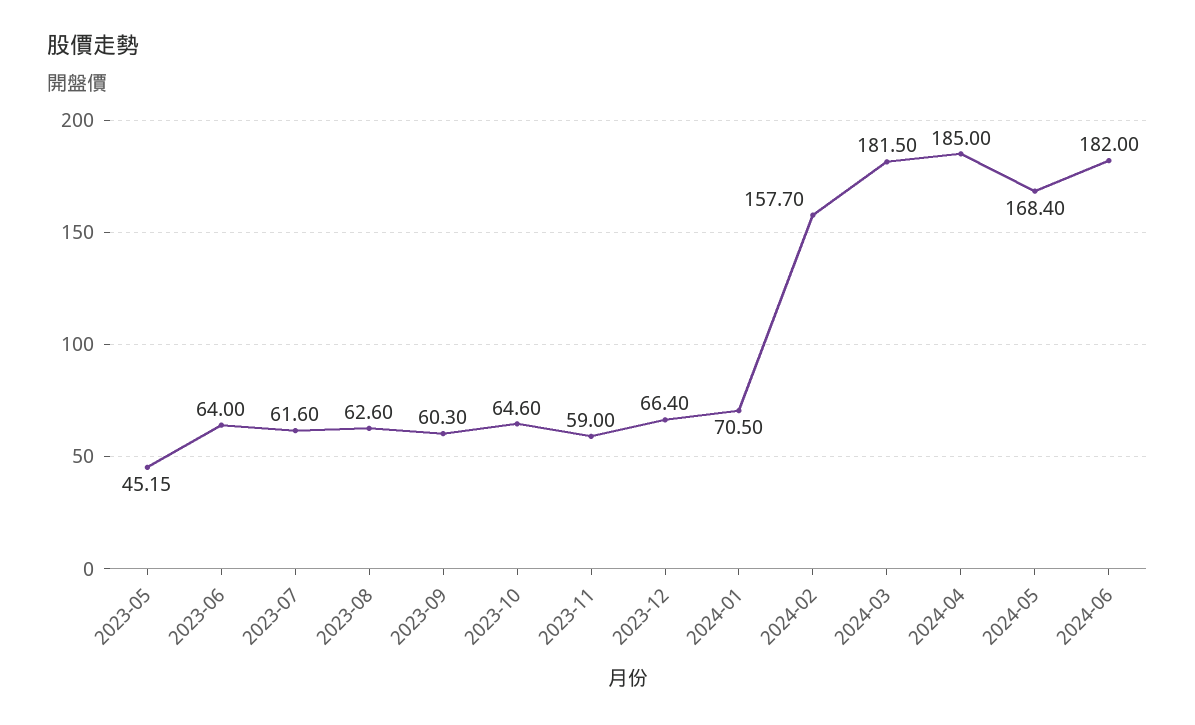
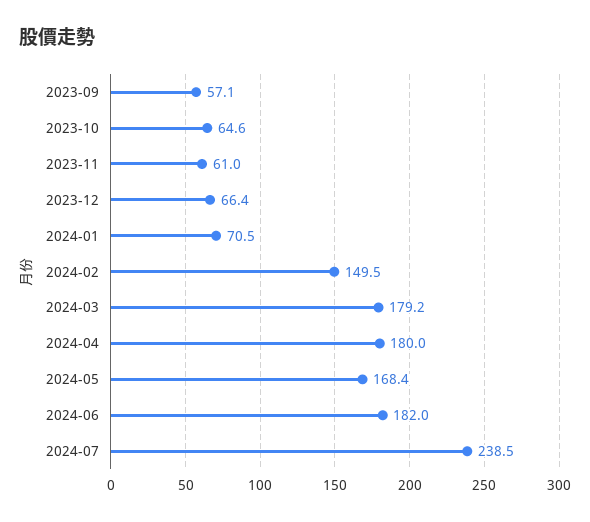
2023-05: 45.15 -> none
2023-06: 64 -> none
2023-07: 61.6 -> none
2023-08: 62.6 -> none
2023-09: 60.3 -> 57.1
2023-11: 59 -> 61
2024-02: 157.7 -> 149.5
2024-03: 181.5 -> 179.2
2024-04: 185 -> 180
2024-07: none -> 238.5

